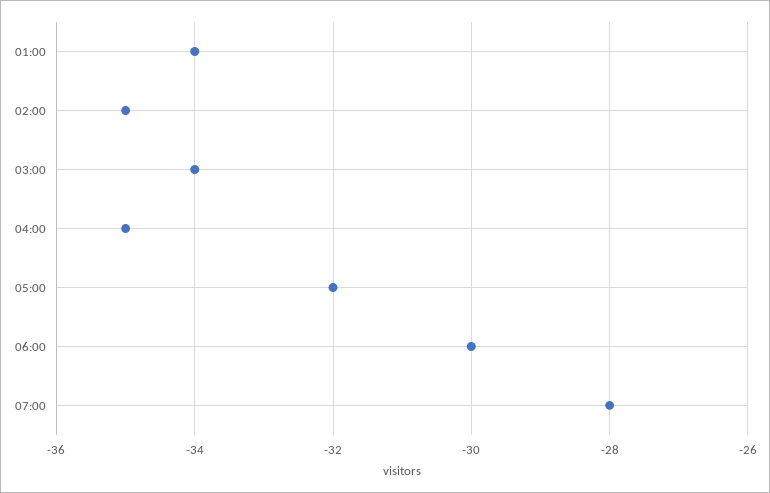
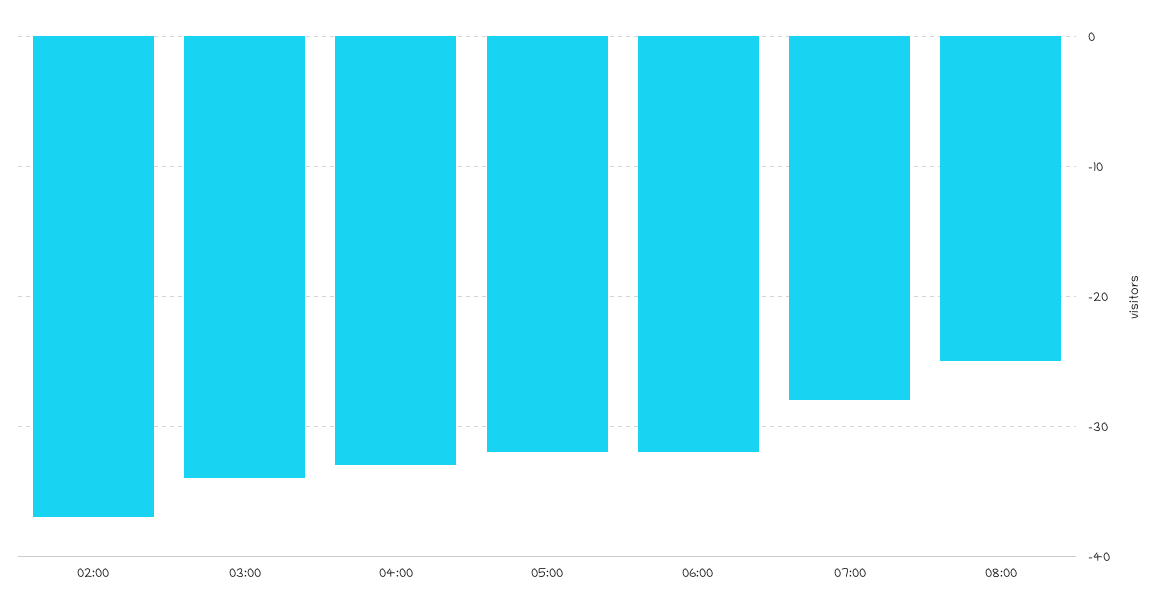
01:00: -34 -> none
02:00: -35 -> -37
04:00: -35 -> -33
06:00: -30 -> -32
08:00: none -> -25

